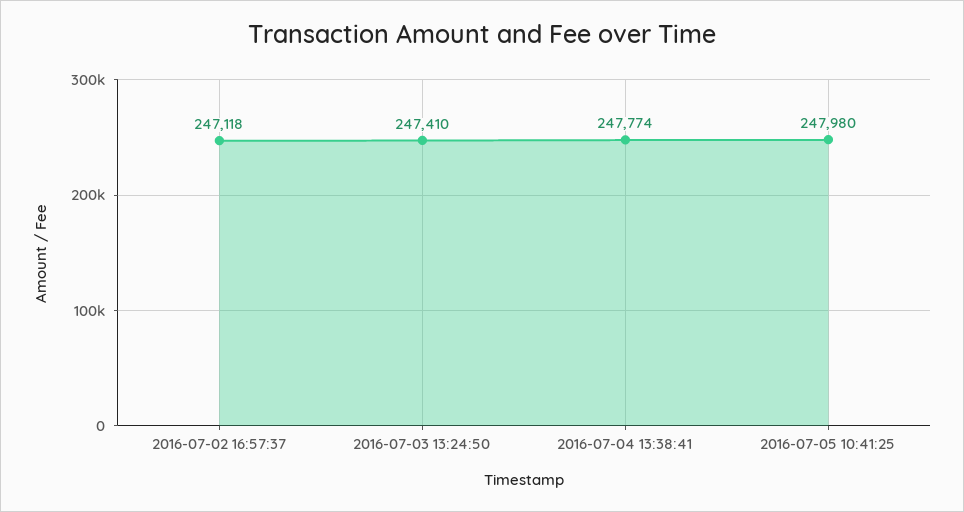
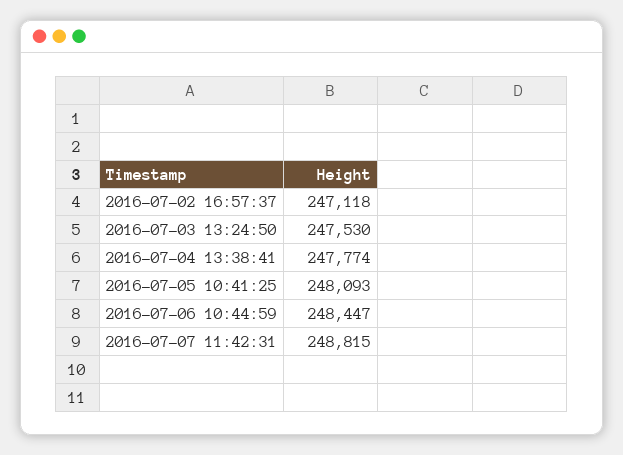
2016-07-03 13:24:50: 247410 -> 247530
2016-07-05 10:41:25: 247980 -> 248093
2016-07-06 10:44:59: none -> 248447
2016-07-07 11:42:31: none -> 248815

